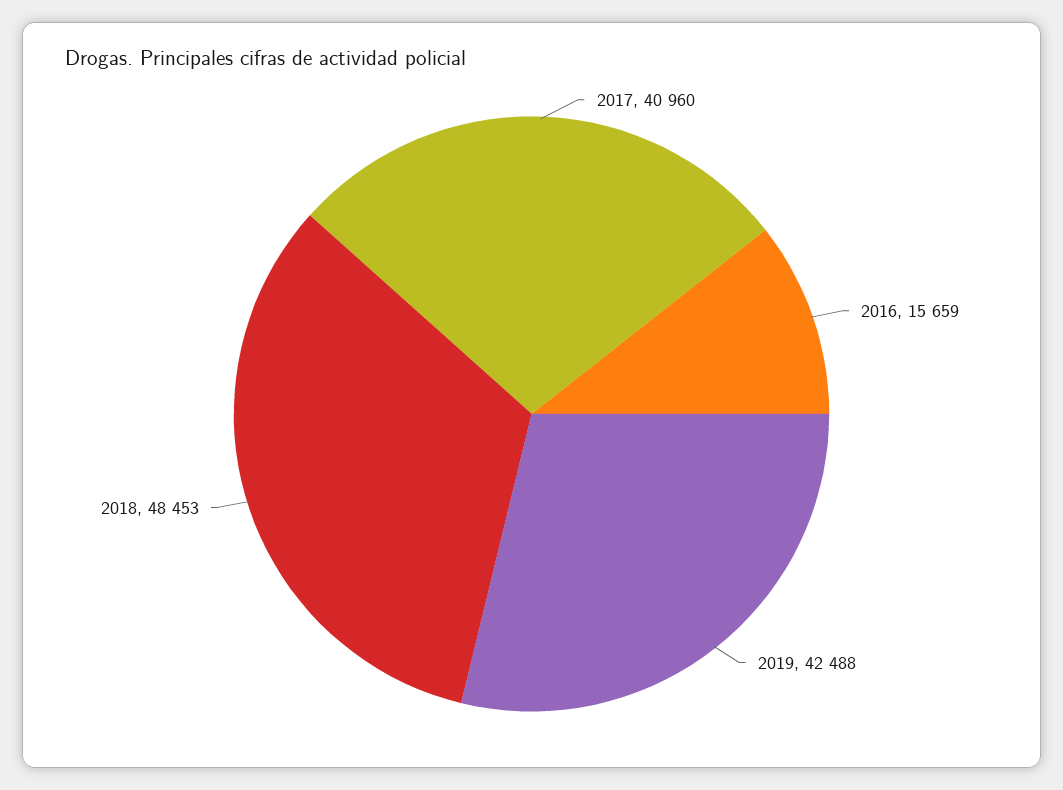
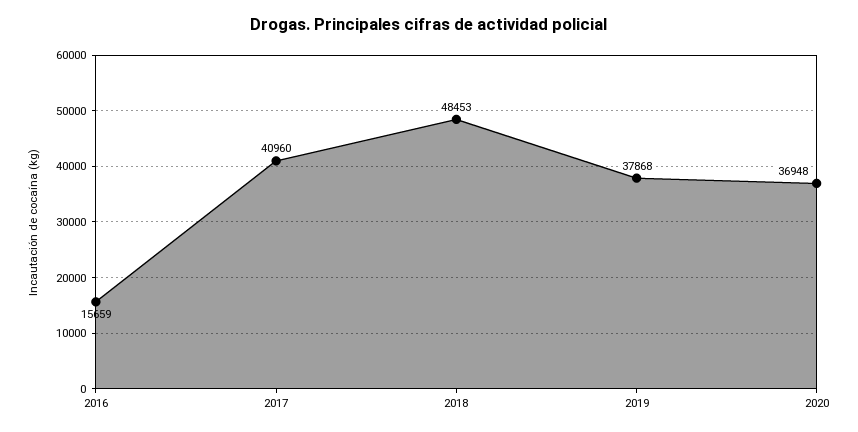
2019: 42488 -> 37868
2020: none -> 36948

